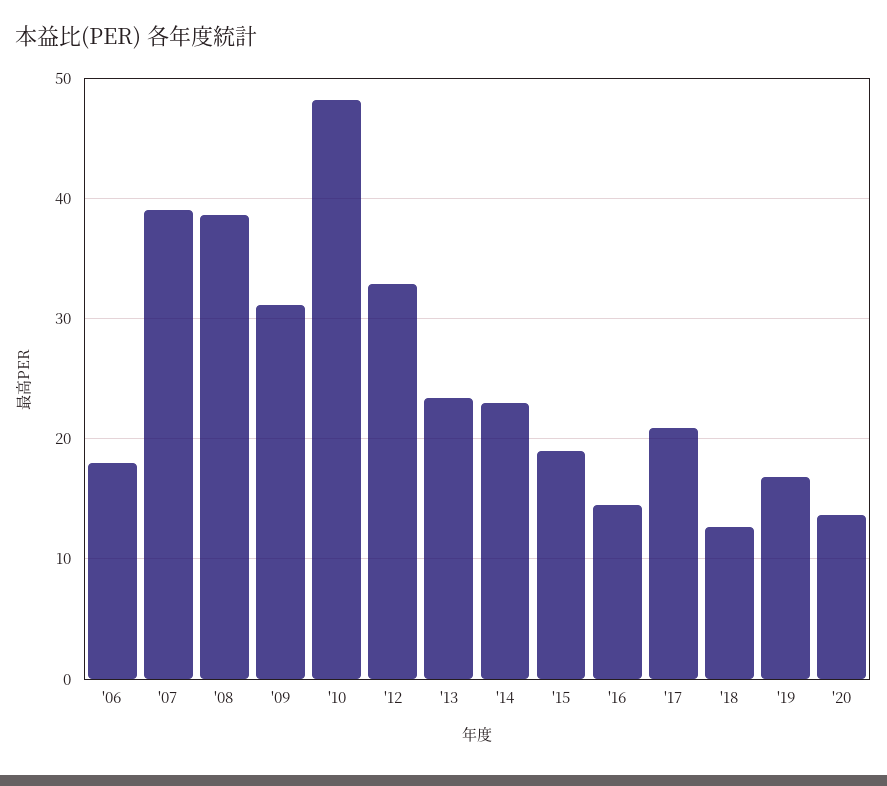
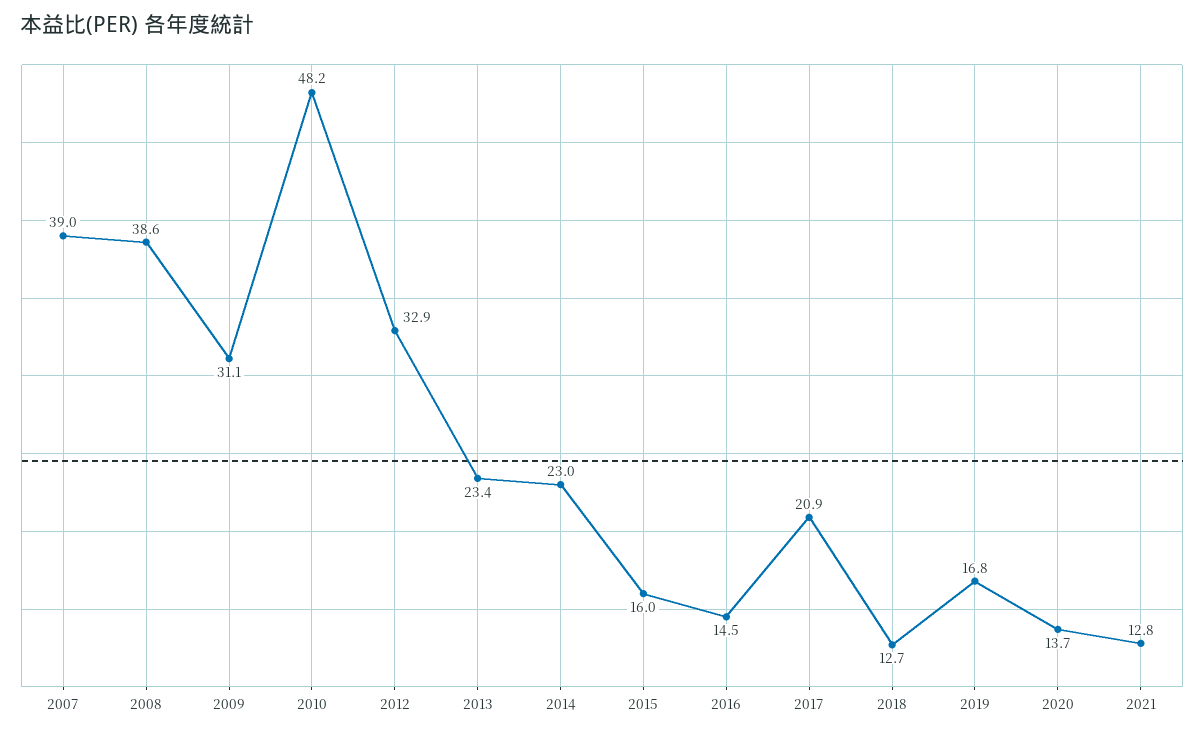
'06: 18 -> none
'15: 19 -> 16
2021: none -> 12.8

